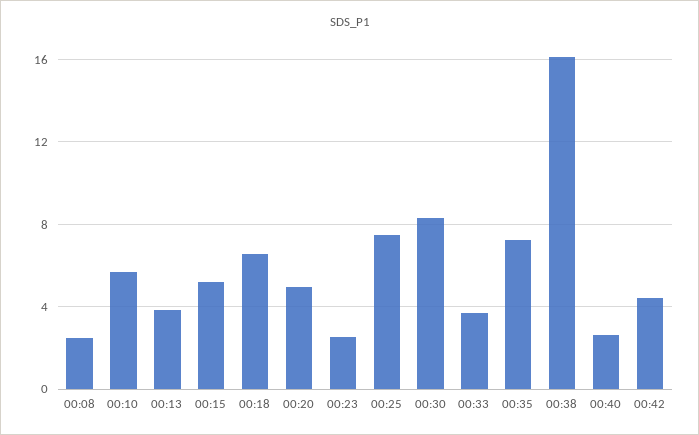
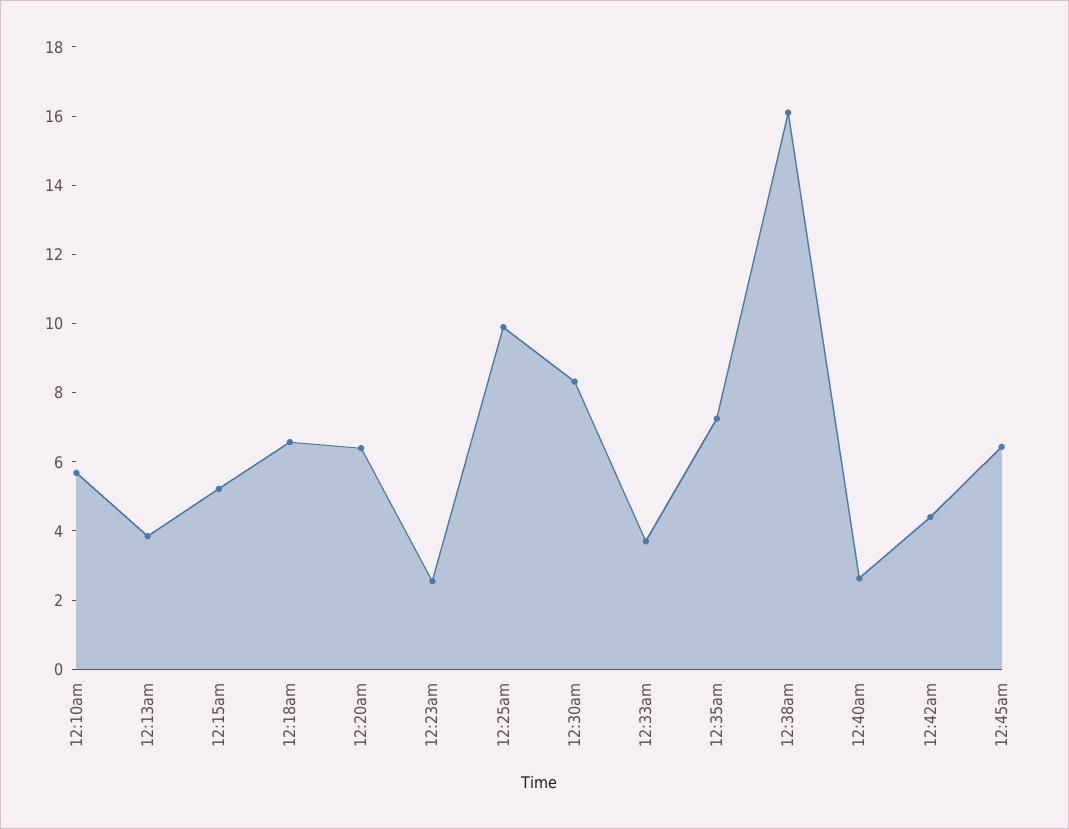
00:08: 2.5 -> none
00:20: 5 -> 6.5
00:25: 7.5 -> 10
12:45am: none -> 6.5

